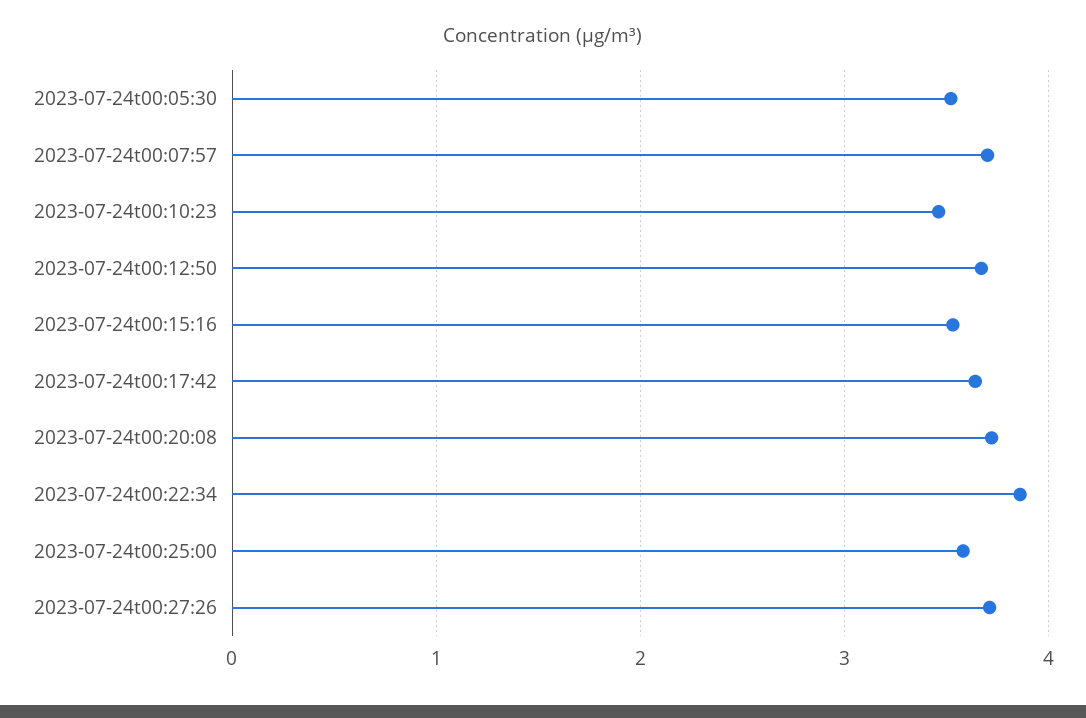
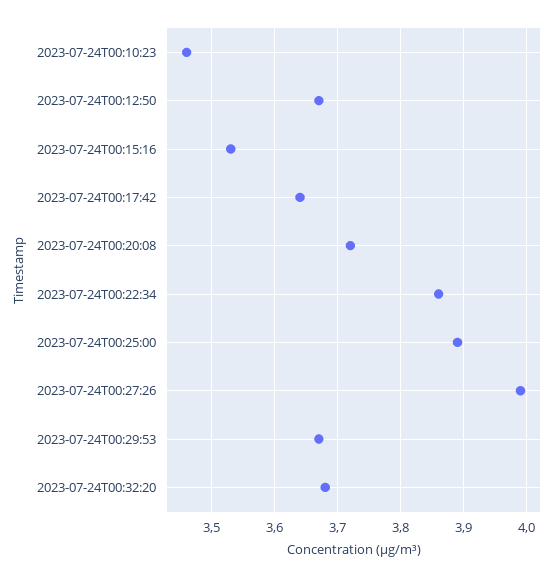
2023-07-24t00:05:30: 3.5 -> none
2023-07-24t00:07:57: 3.7 -> none
2023-07-24t00:25:00: 3.6 -> 3.89
2023-07-24t00:27:26: 3.7 -> 3.99
2023-07-24T00:29:53: none -> 3.67
2023-07-24T00:32:20: none -> 3.68

